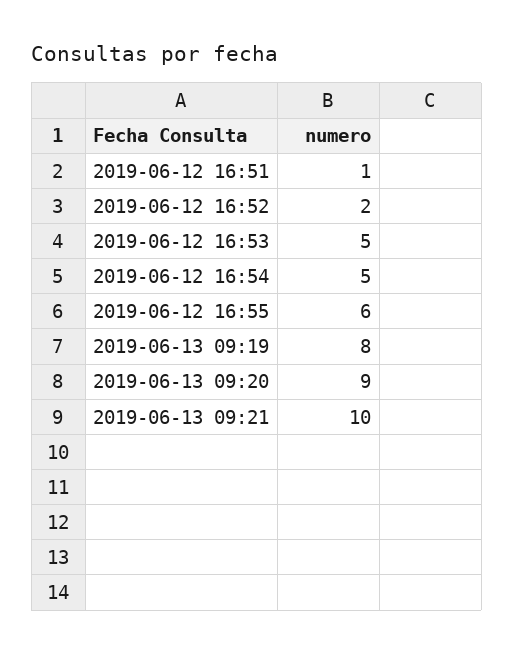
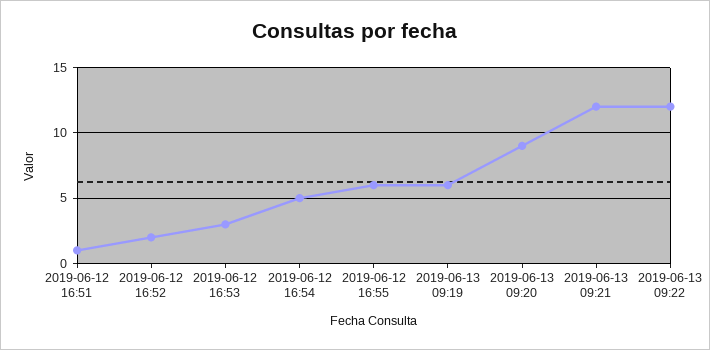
2019-06-12 16:53: 5 -> 3
2019-06-13 09:19: 8 -> 6
2019-06-13 09:21: 10 -> 12
2019-06-13 09:22: none -> 12

